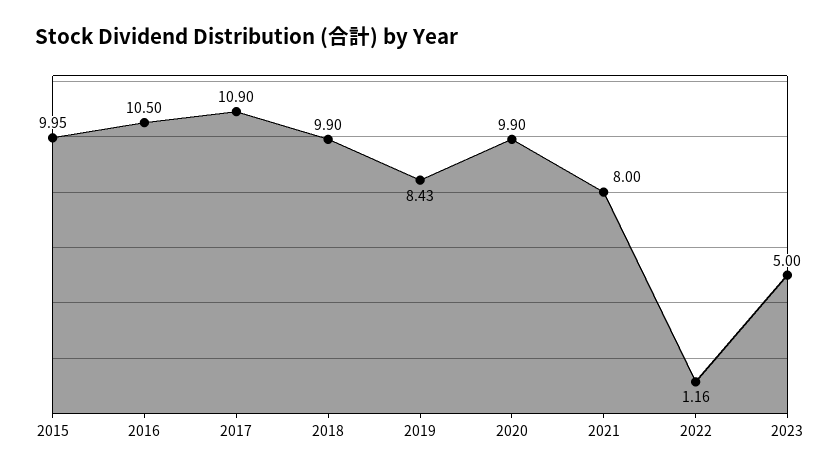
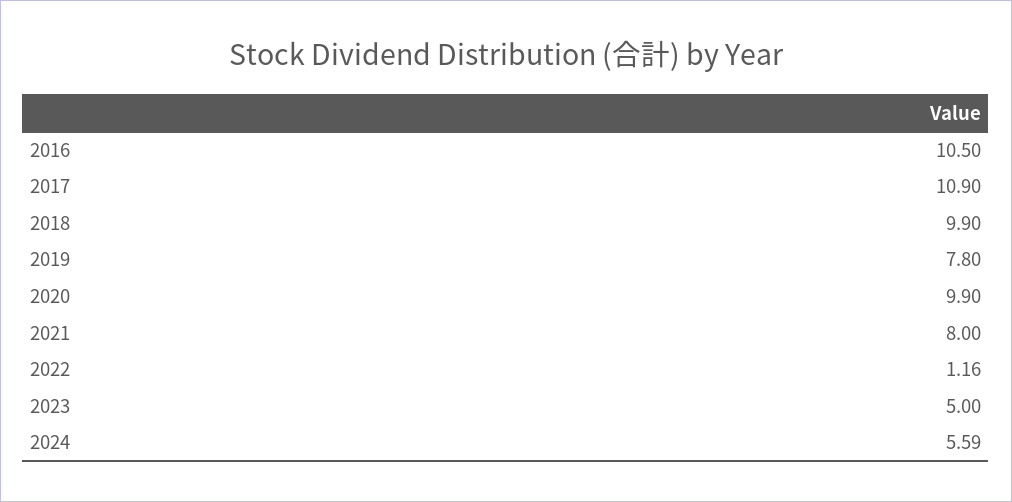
2015: 9.95 -> none
2019: 8.43 -> 7.8
2024: none -> 5.59

